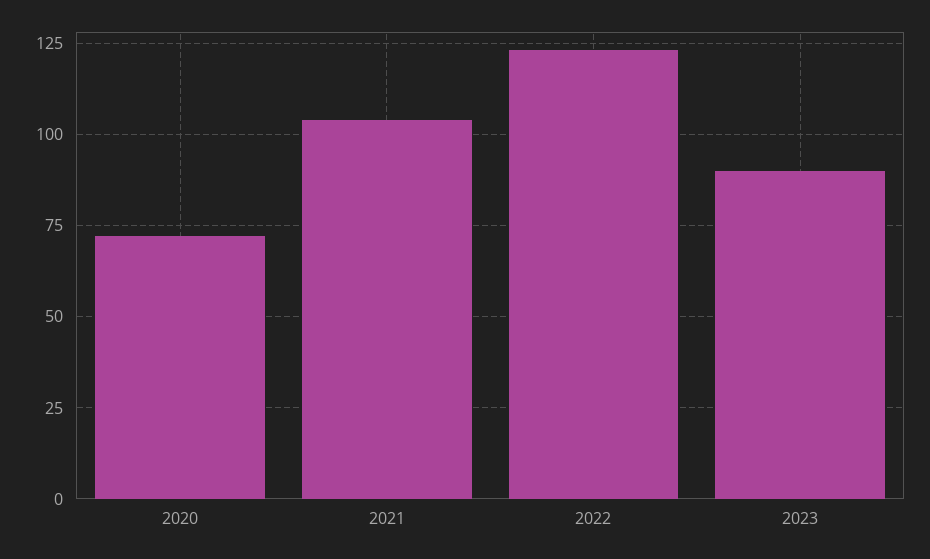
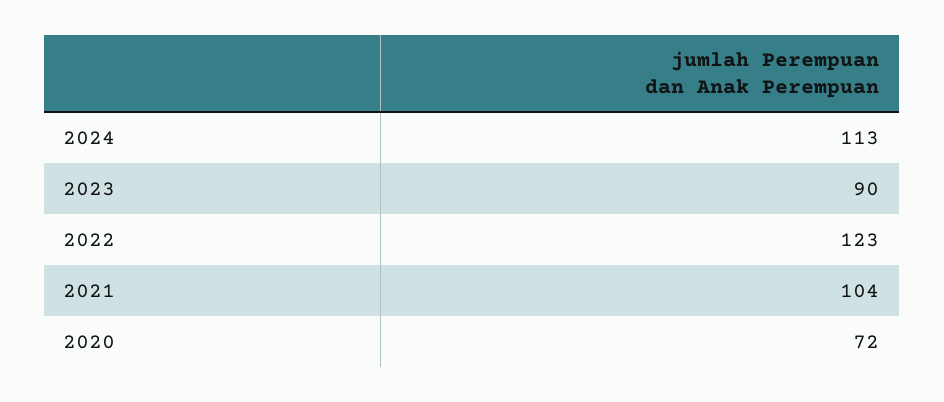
2024: none -> 113

